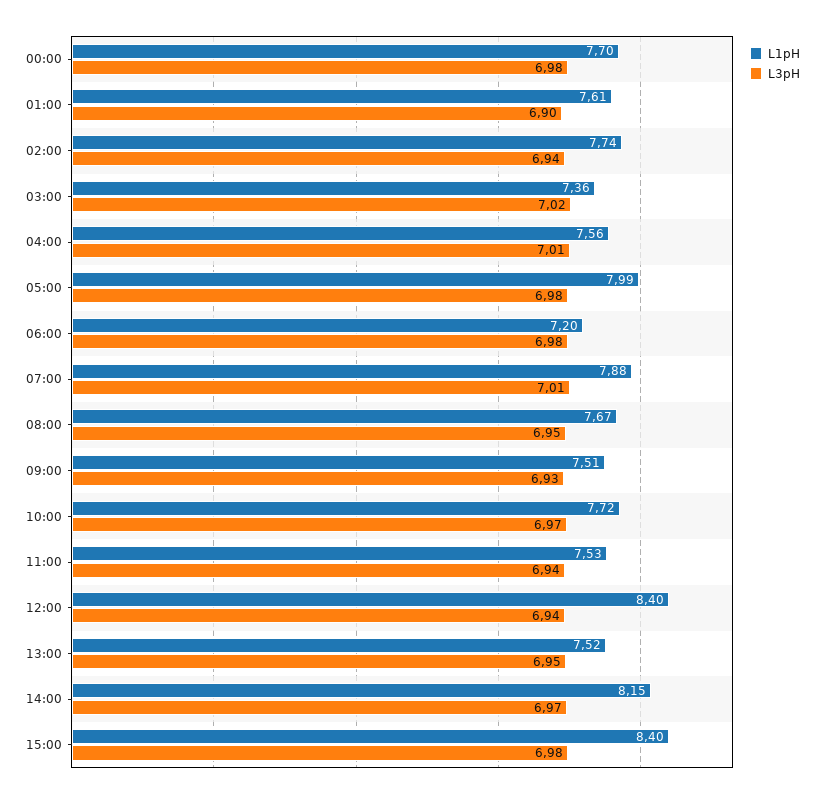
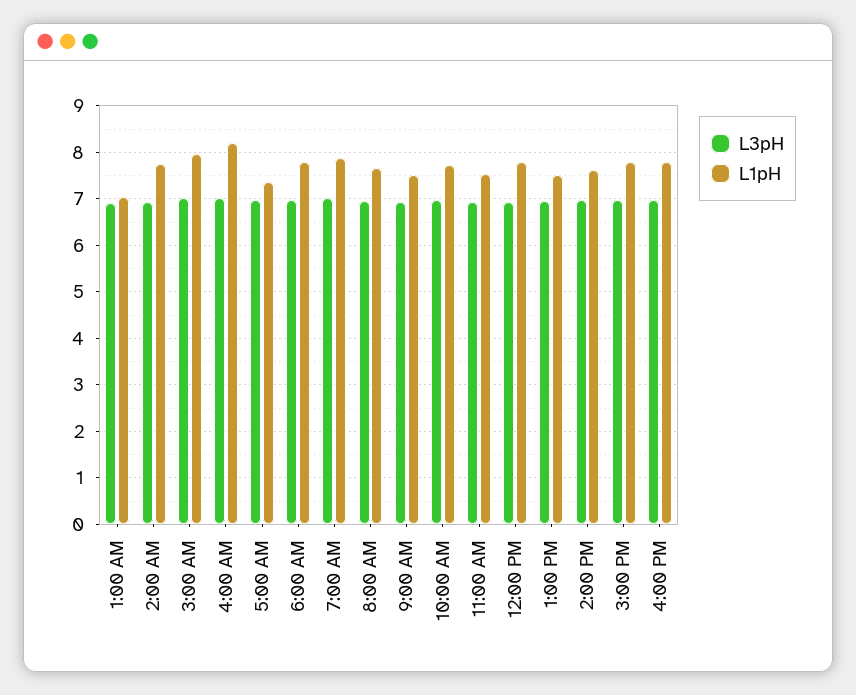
L1pH, 00:00: 7.7 -> none
L3pH, 00:00: 6.98 -> none
L1pH, 01:00: 7.61 -> 7
L1pH, 03:00: 7.36 -> 8
L1pH, 04:00: 7.56 -> 8.2
L1pH, 05:00: 7.99 -> 7.4
L1pH, 06:00: 7.2 -> 7.8
L1pH, 12:00: 8.4 -> 7.8
L1pH, 14:00: 8.15 -> 7.6
L1pH, 15:00: 8.4 -> 7.8
L3pH, 4:00 PM: none -> 7
L1pH, 4:00 PM: none -> 7.8

